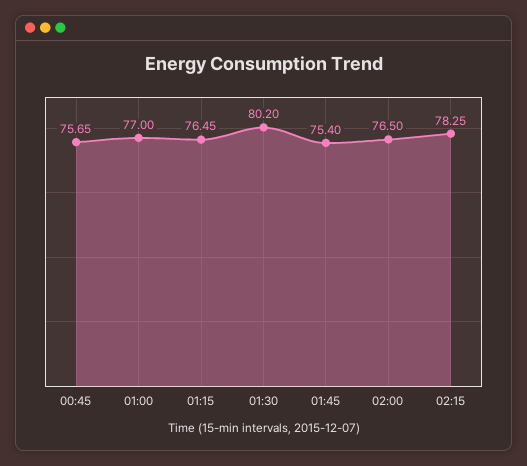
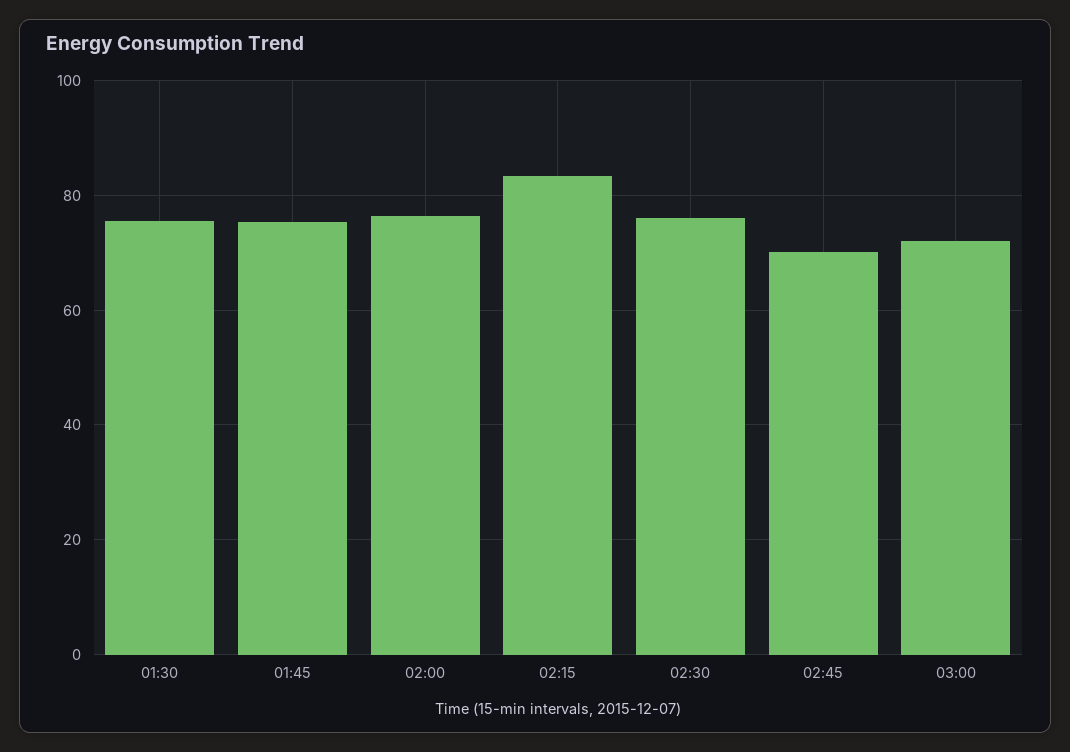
00:45: 75.65 -> none
01:00: 77 -> none
01:15: 76.45 -> none
01:30: 80.2 -> 76
02:15: 78.25 -> 84
02:30: none -> 76
02:45: none -> 70
03:00: none -> 72

